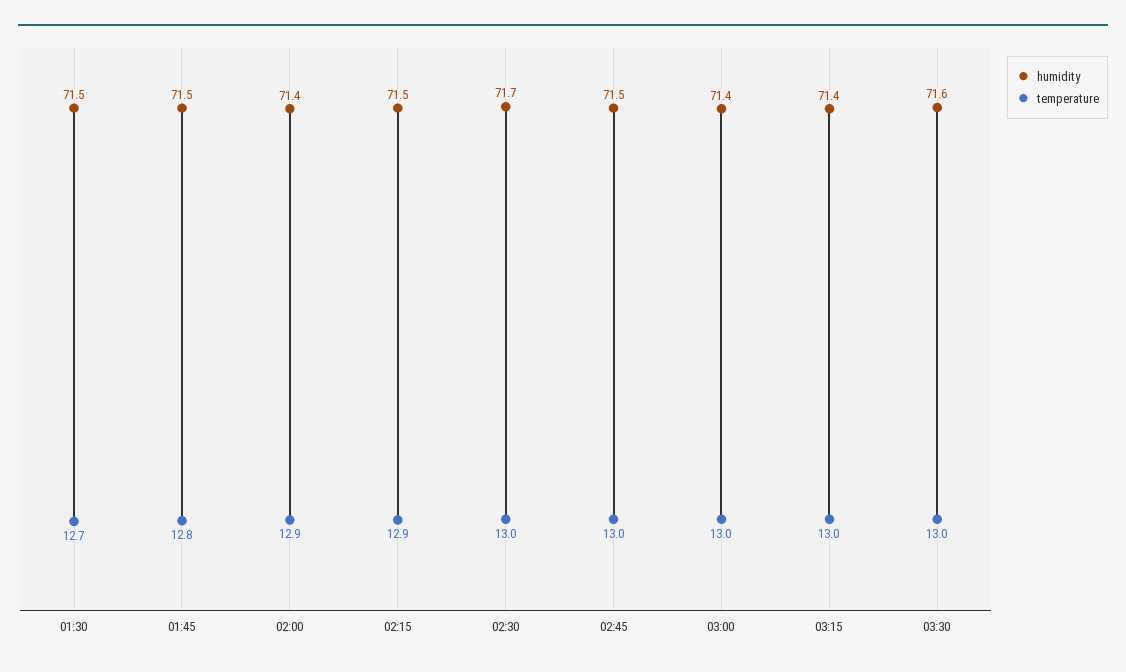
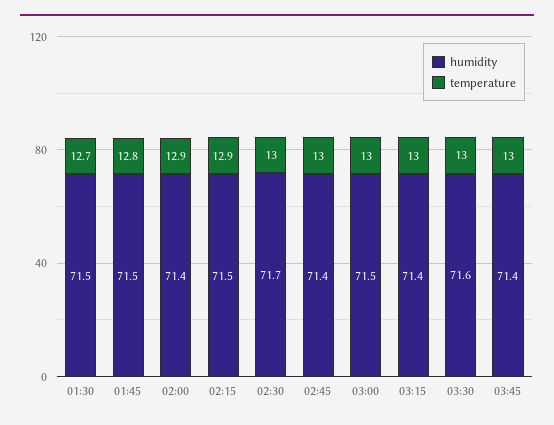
humidity, 02:45: 71.5 -> 71.4
humidity, 03:00: 71.4 -> 71.5
humidity, 03:45: none -> 71.4
temperature, 03:45: none -> 13

